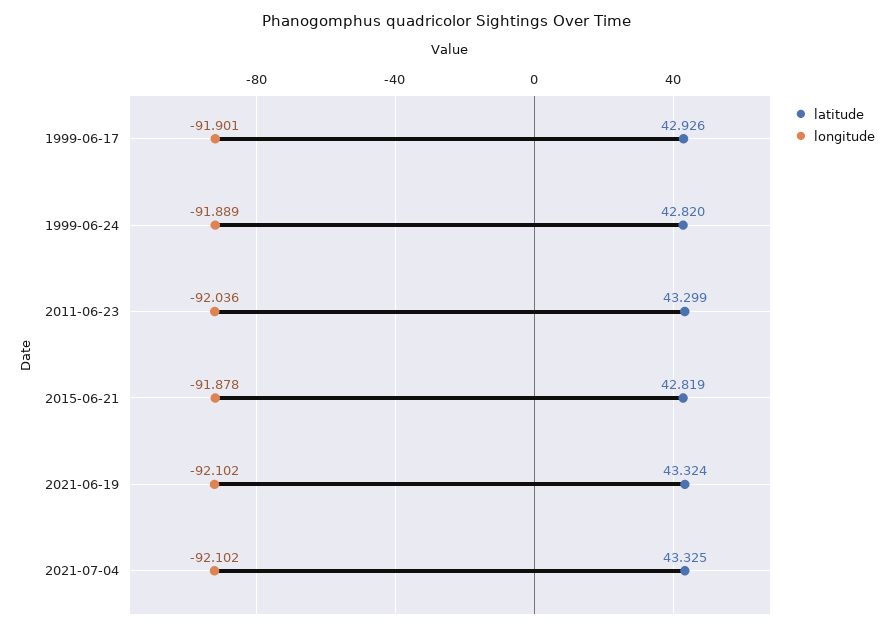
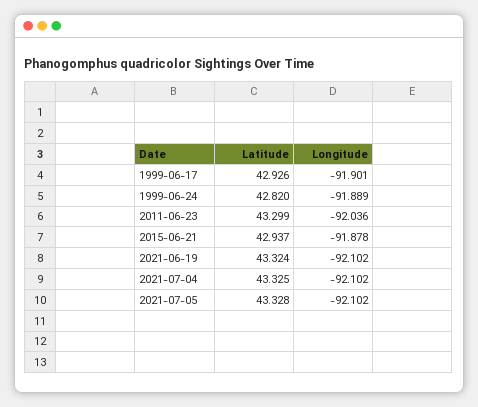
latitude, 2015-06-21: 42.819 -> 42.937
latitude, 2021-07-05: none -> 43.328
longitude, 2021-07-05: none -> -92.102

